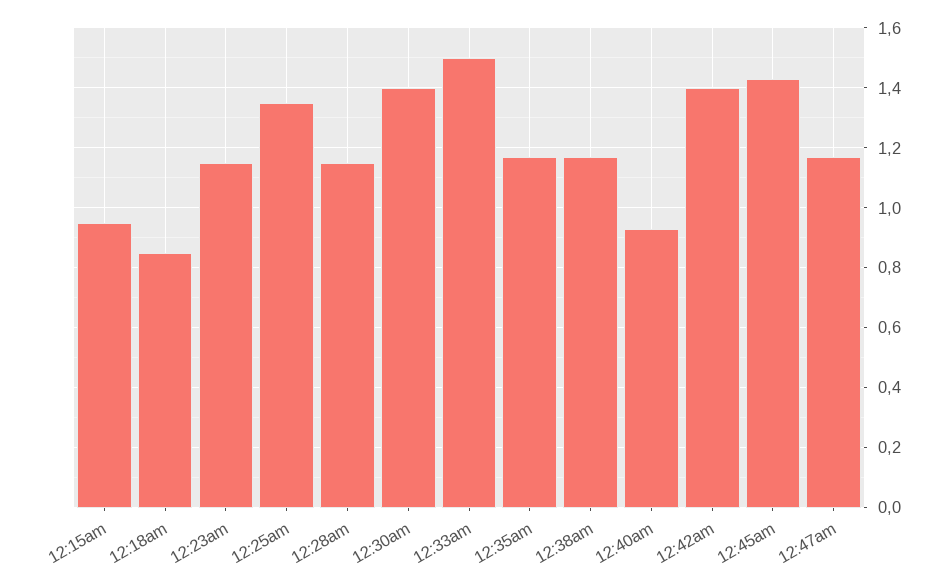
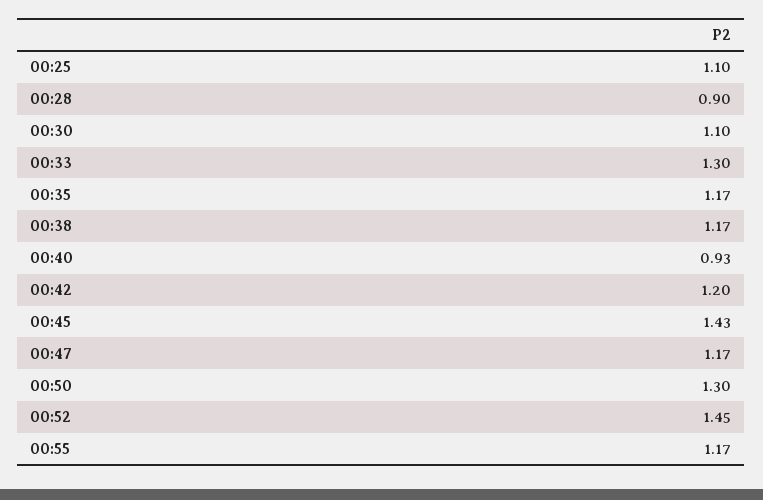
12:15am: 0.95 -> none
12:18am: 0.85 -> none
12:23am: 1.15 -> none
12:25am: 1.35 -> 1.1
12:28am: 1.15 -> 0.9
12:30am: 1.4 -> 1.1
12:33am: 1.5 -> 1.3
12:42am: 1.4 -> 1.2
00:50: none -> 1.3
00:52: none -> 1.45
00:55: none -> 1.17

